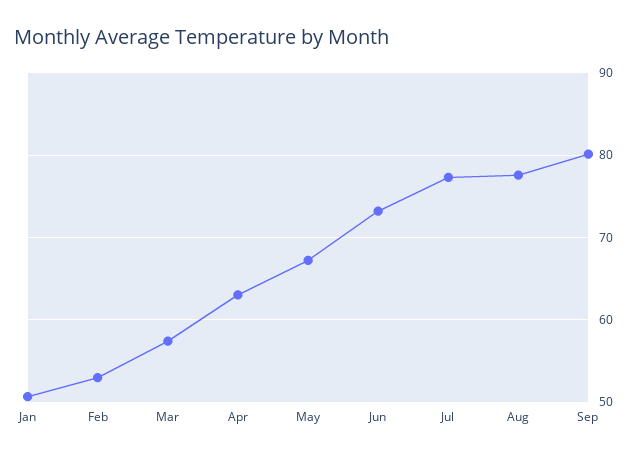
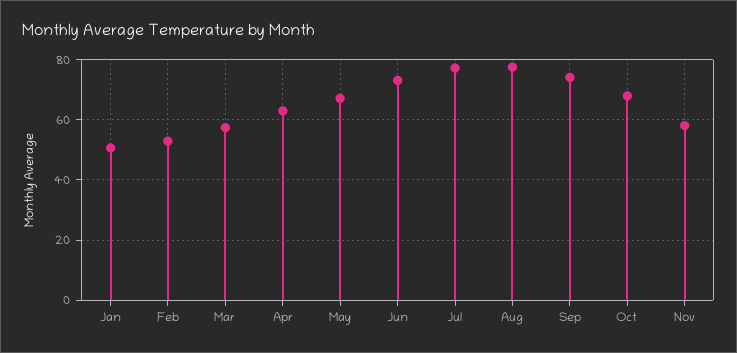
Sep: 80 -> 74
Oct: none -> 68
Nov: none -> 58

